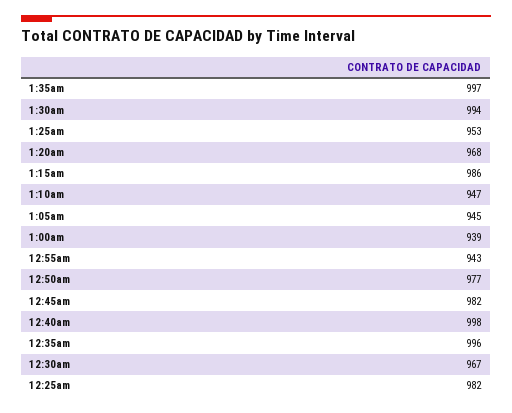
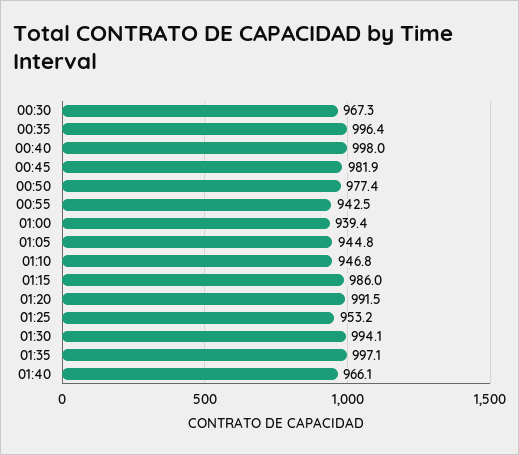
1:20am: 968 -> 991.5
12:25am: 982 -> none
01:40: none -> 966.1

